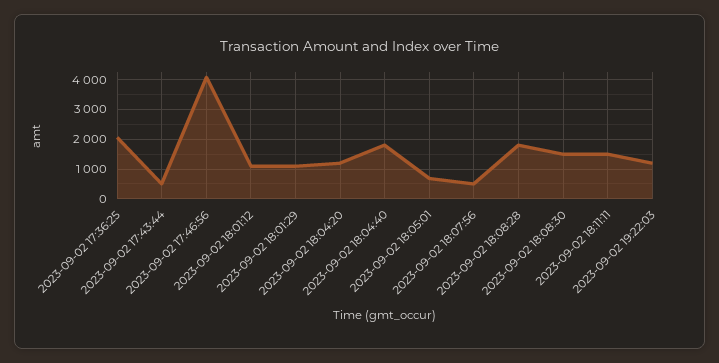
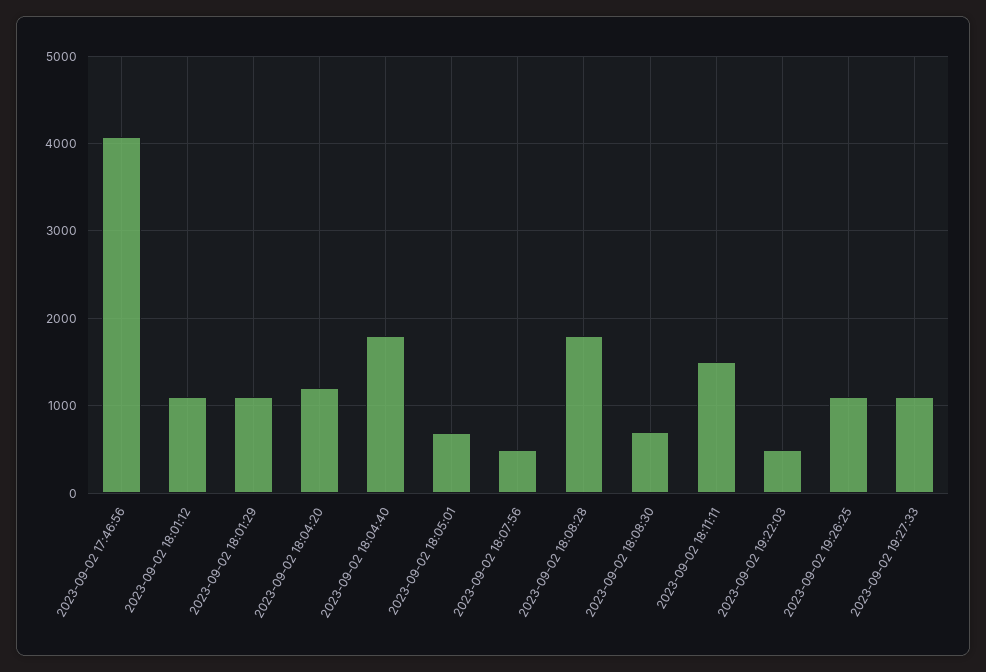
2023-09-02 17:36:25: 2000 -> none
2023-09-02 17:43:44: 500 -> none
2023-09-02 18:08:30: 1500 -> 700
2023-09-02 19:22:03: 1250 -> 500
2023-09-02 19:26:25: none -> 1100
2023-09-02 19:27:33: none -> 1100

